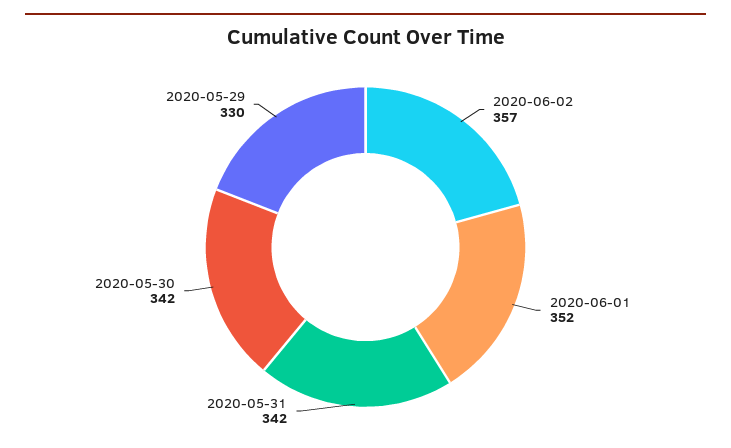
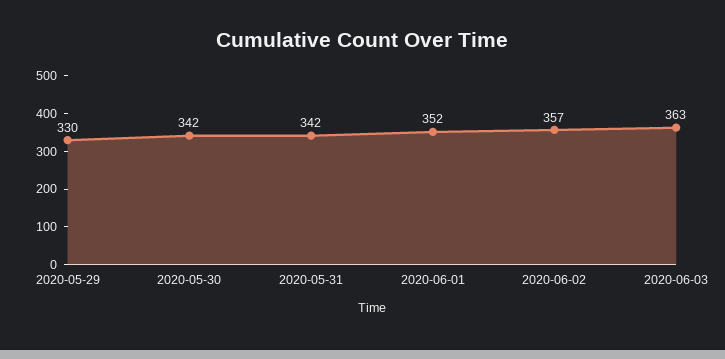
2020-06-03: none -> 363

